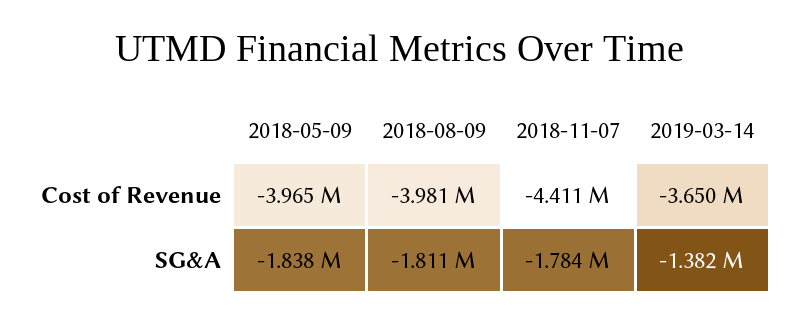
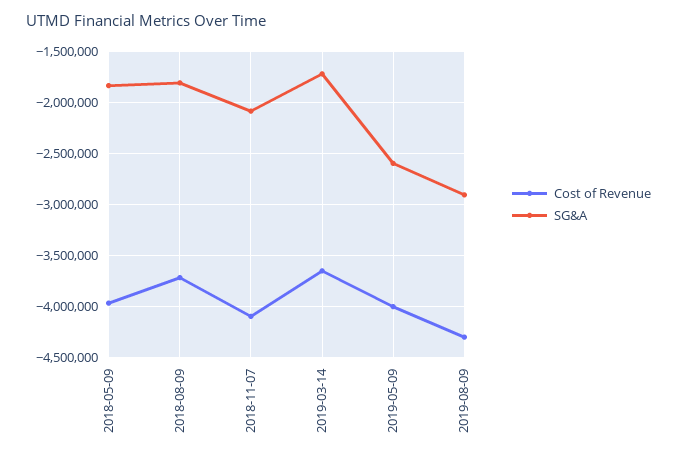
Cost of Revenue, 2018-08-09: -3981000 -> -3700000
Cost of Revenue, 2018-11-07: -4411000 -> -4100000
SG&A, 2018-11-07: -1784000 -> -2100000
SG&A, 2019-03-14: -1382000 -> -1700000
Cost of Revenue, 2019-05-09: none -> -4000000
SG&A, 2019-05-09: none -> -2600000
Cost of Revenue, 2019-08-09: none -> -4300000
SG&A, 2019-08-09: none -> -2900000

